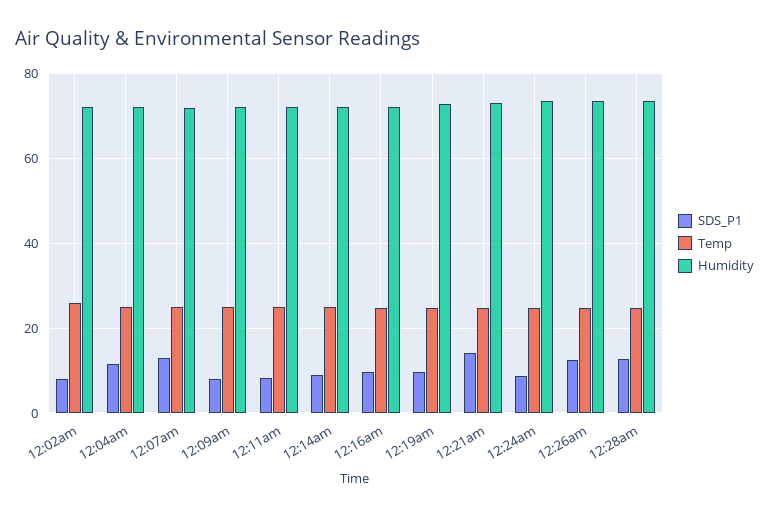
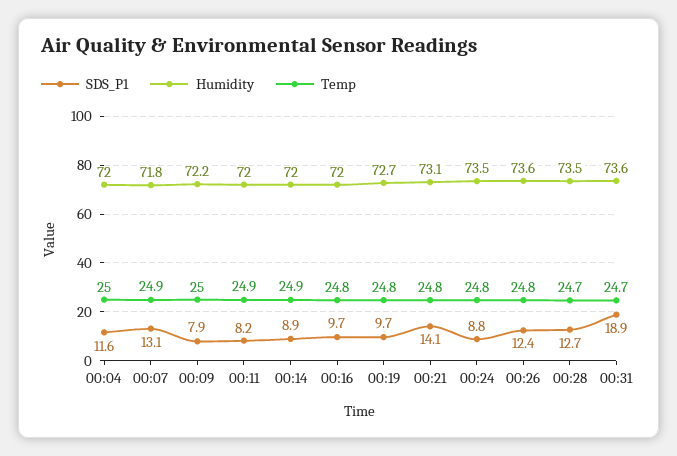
SDS_P1, 12:02am: 8 -> none
Temp, 12:02am: 26 -> none
Humidity, 12:02am: 72 -> none
SDS_P1, 00:31: none -> 18.9
Humidity, 00:31: none -> 73.6
Temp, 00:31: none -> 24.7

